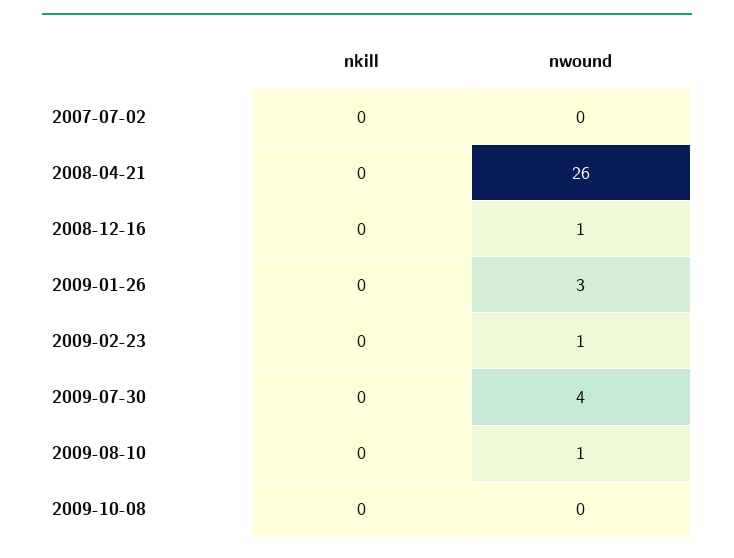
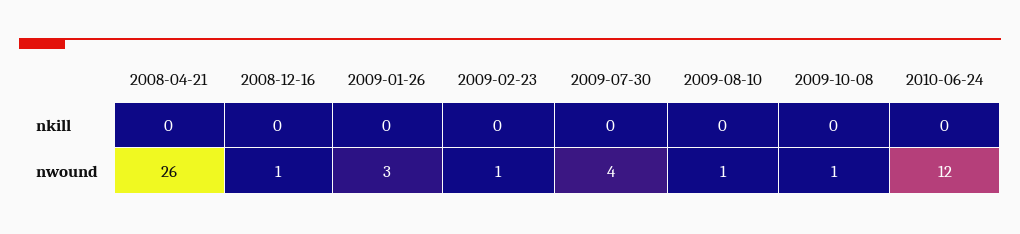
nkill, 2007-07-02: 0 -> none
nwound, 2007-07-02: 0 -> none
nwound, 2009-10-08: 0 -> 1
nkill, 2010-06-24: none -> 0
nwound, 2010-06-24: none -> 12

